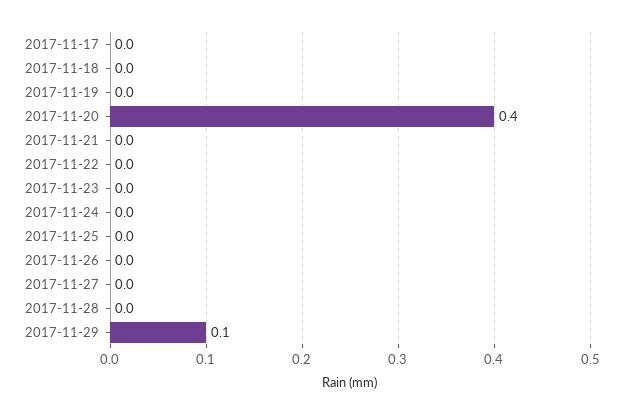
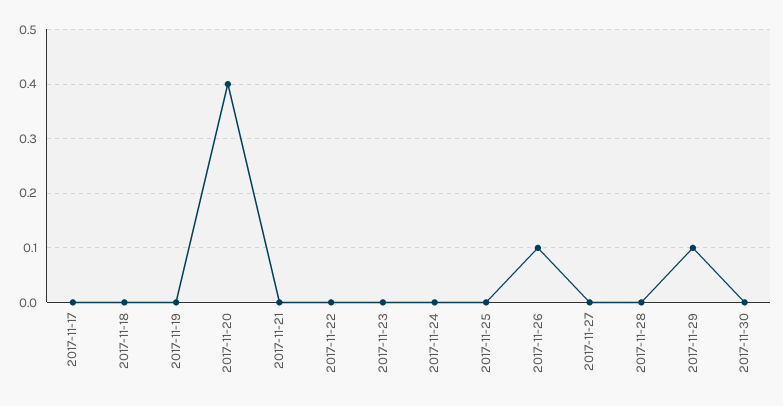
2017-11-26: 0 -> 0.1
2017-11-30: none -> 0

